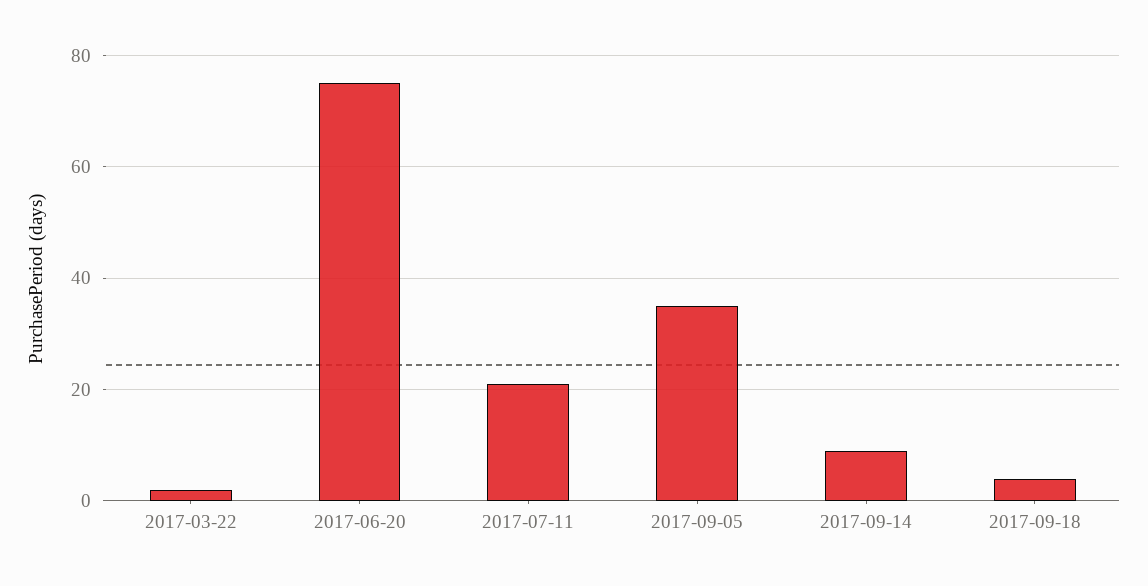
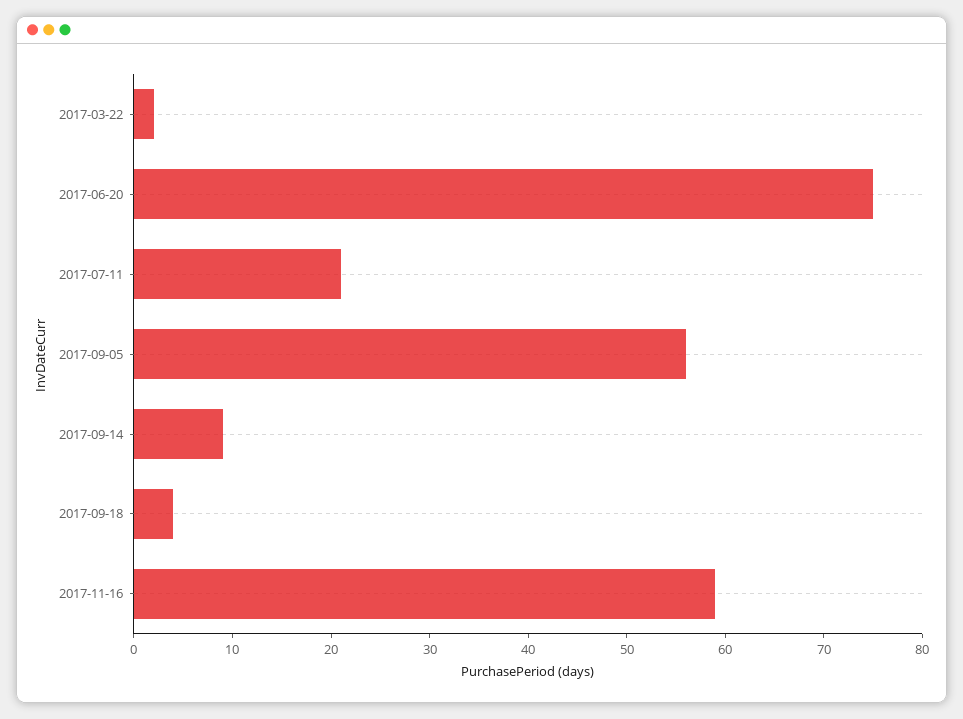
2017-09-05: 35 -> 56
2017-11-16: none -> 59

